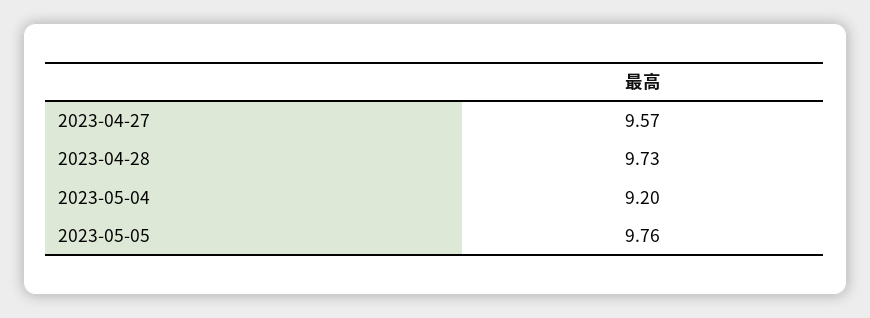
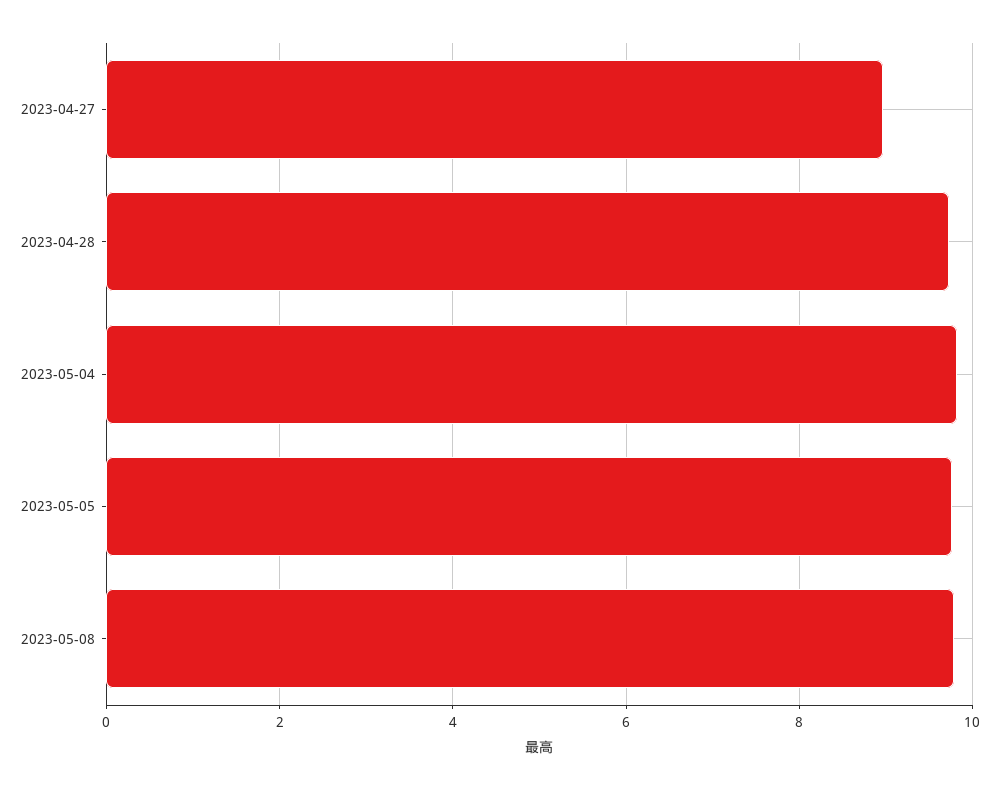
2023-04-27: 9.57 -> 9
2023-05-04: 9.2 -> 9.8
2023-05-08: none -> 9.8

